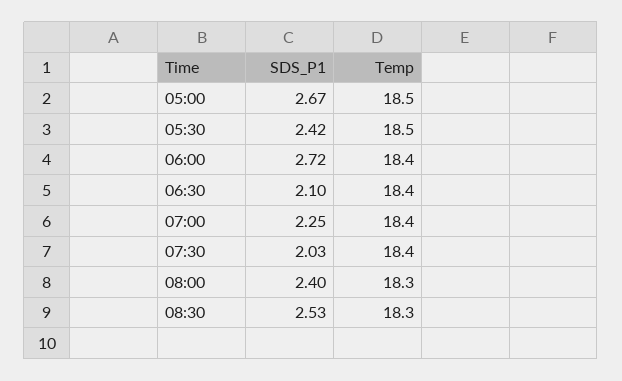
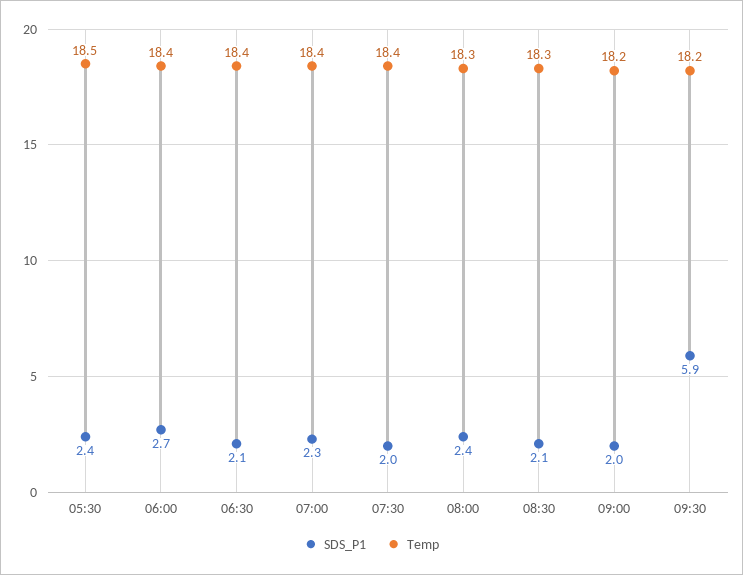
SDS_P1, 05:00: 2.67 -> none
Temp, 05:00: 18.5 -> none
SDS_P1, 08:30: 2.53 -> 2.1
SDS_P1, 09:00: none -> 2
Temp, 09:00: none -> 18.2
SDS_P1, 09:30: none -> 5.9
Temp, 09:30: none -> 18.2

